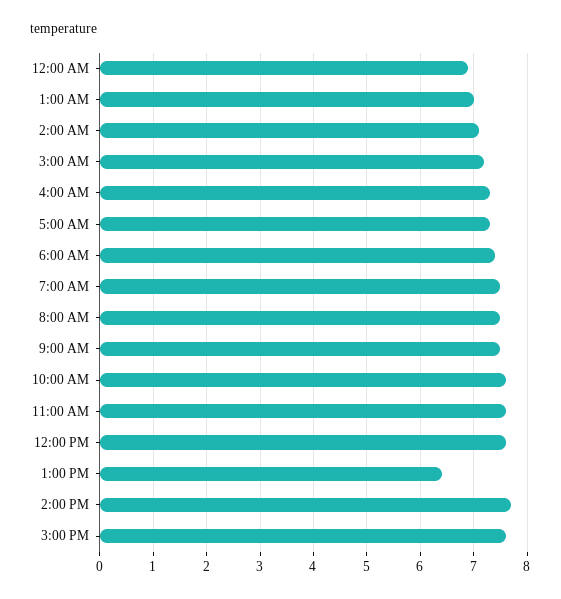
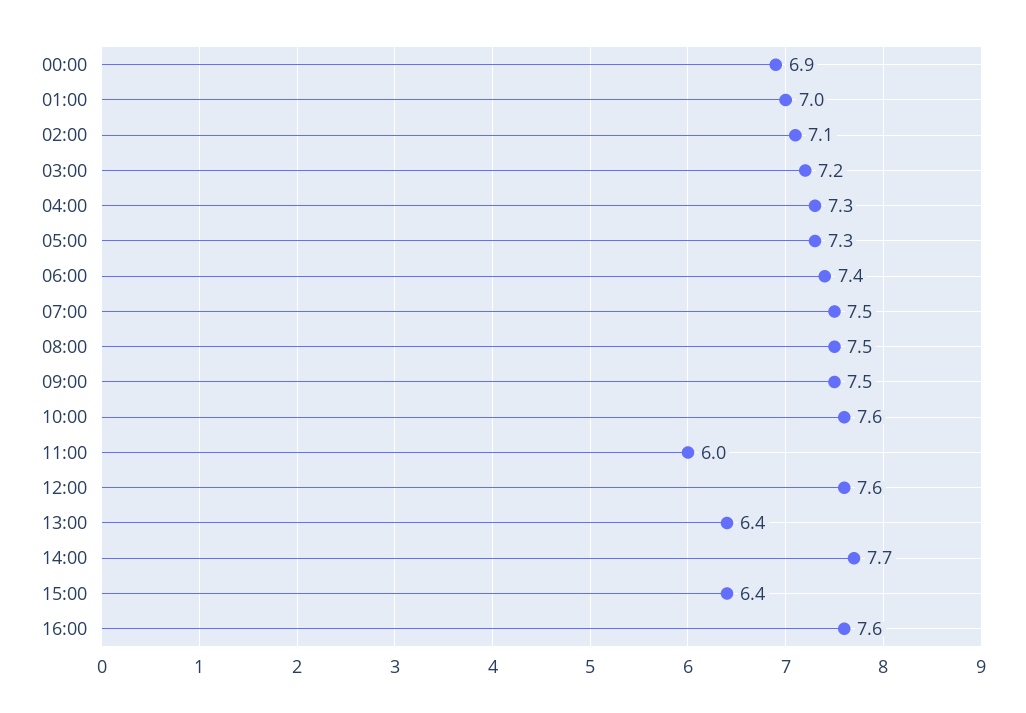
11:00 AM: 7.5 -> 6
3:00 PM: 7.5 -> 6.4
16:00: none -> 7.6

